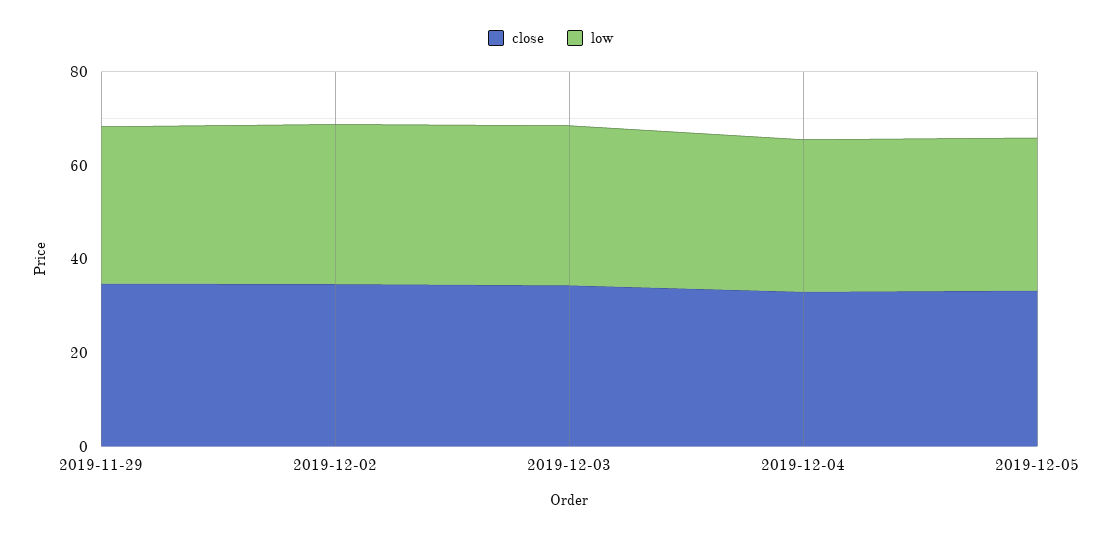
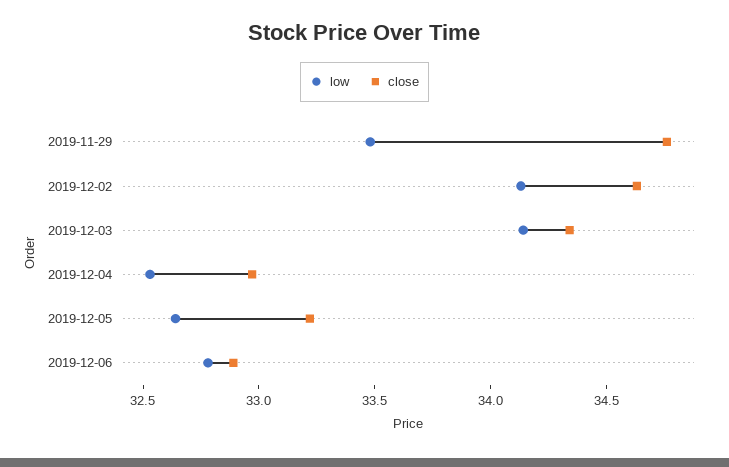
low, 2019-12-06: none -> 32.8
close, 2019-12-06: none -> 32.9

